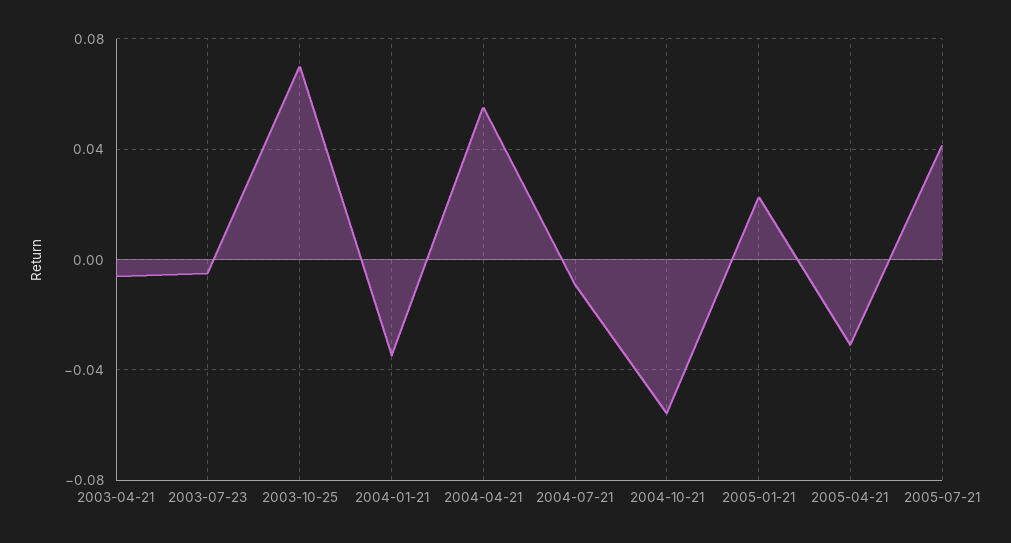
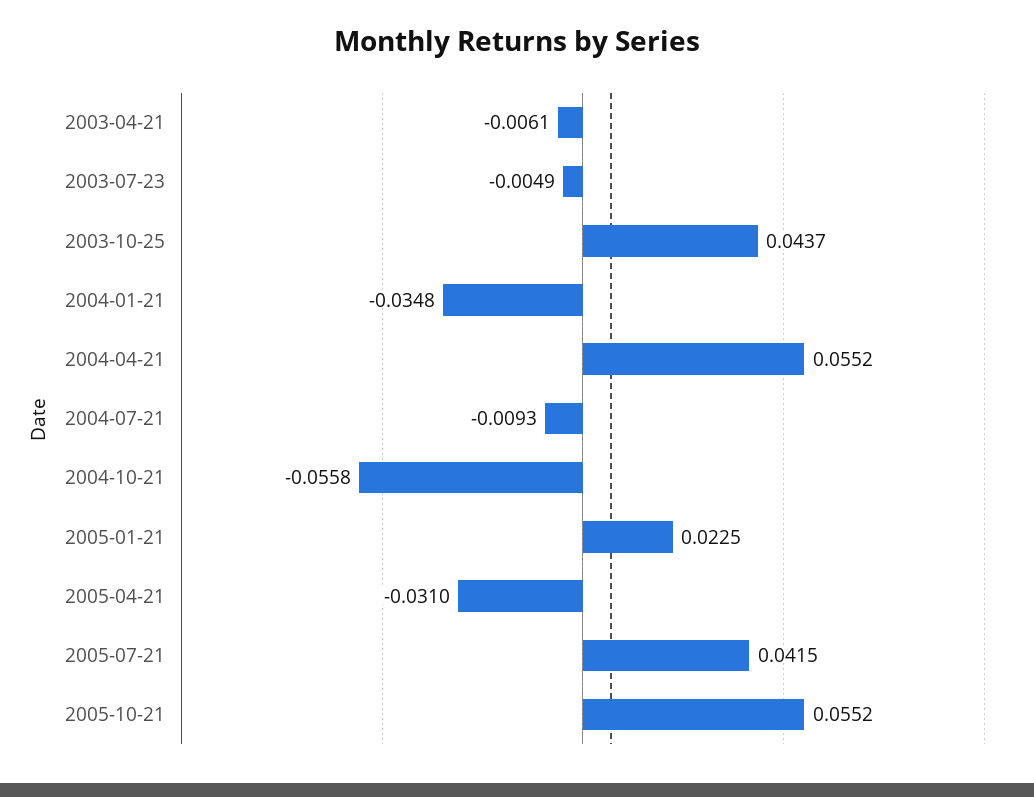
2003-10-25: 0.07 -> 0.0437
2005-10-21: none -> 0.0552

